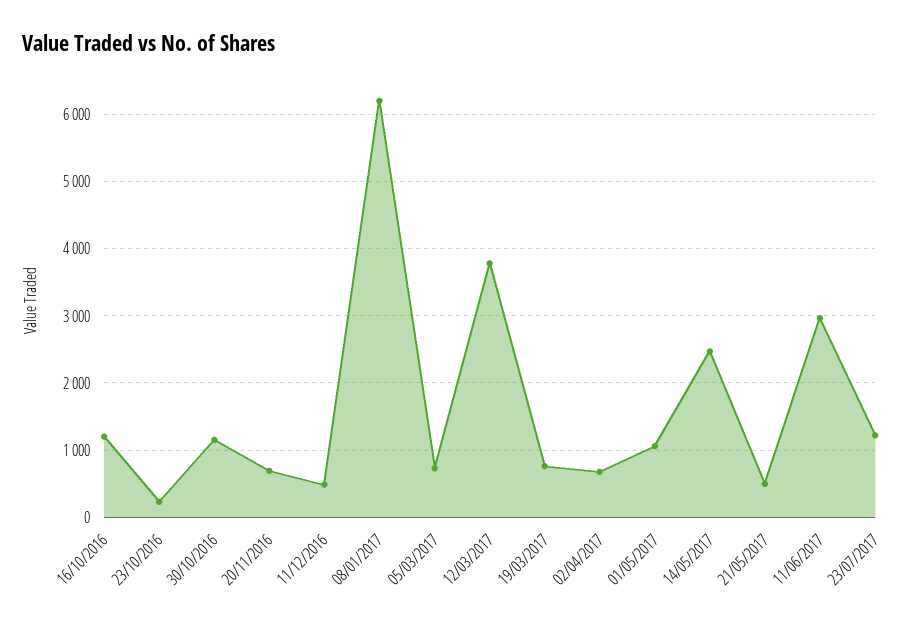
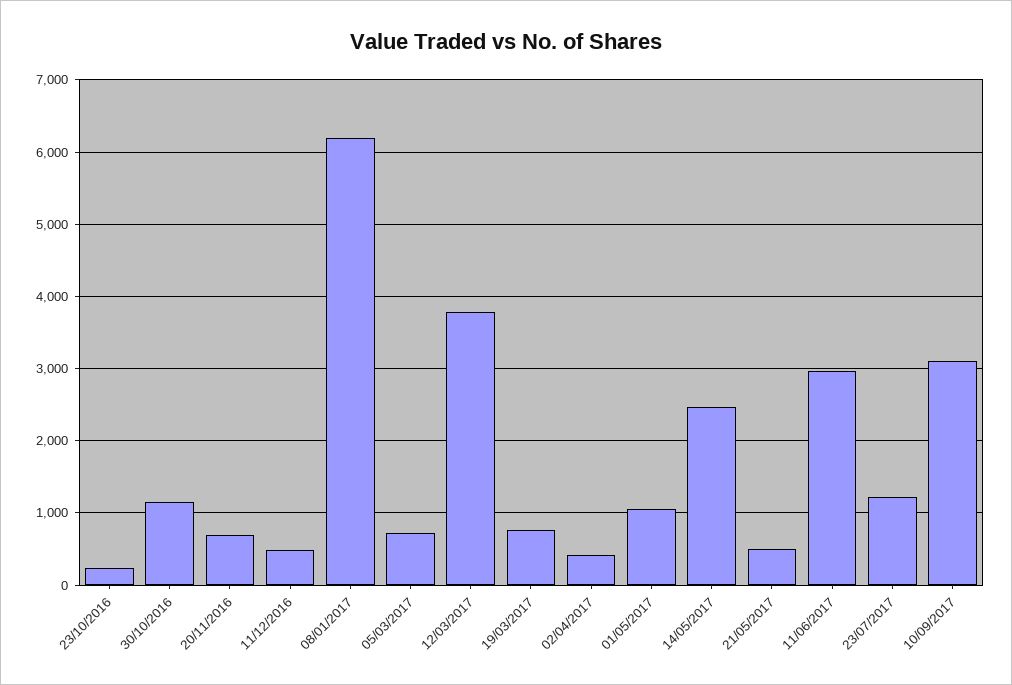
16/10/2016: 1200 -> none
02/04/2017: 700 -> 400
10/09/2017: none -> 3100

